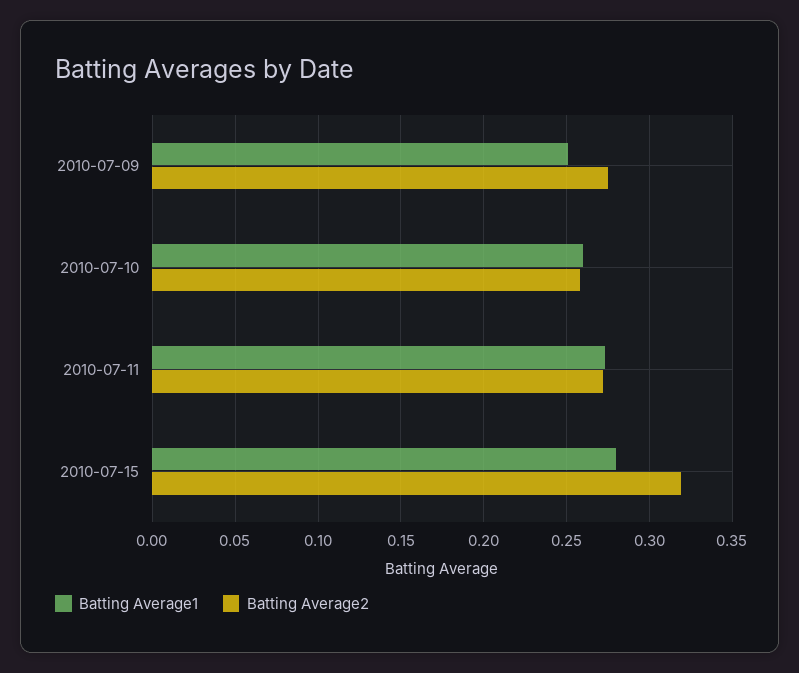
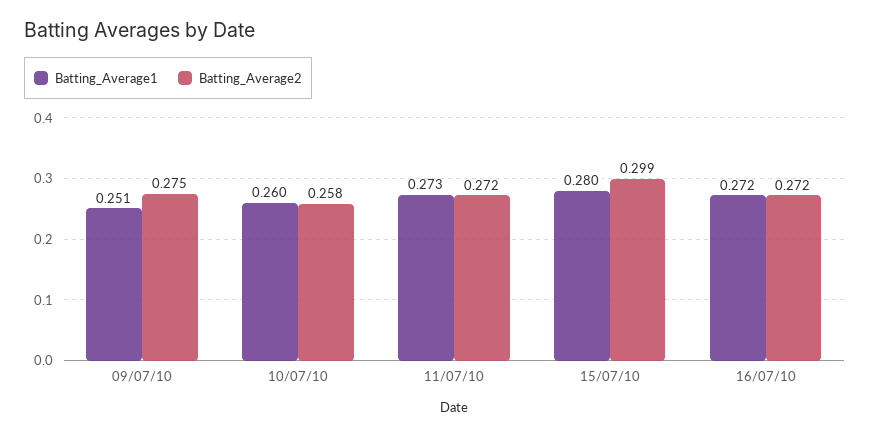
Batting Average2, 2010-07-15: 0.32 -> 0.299
Batting Average1, 16/07/10: none -> 0.272
Batting Average2, 16/07/10: none -> 0.272

